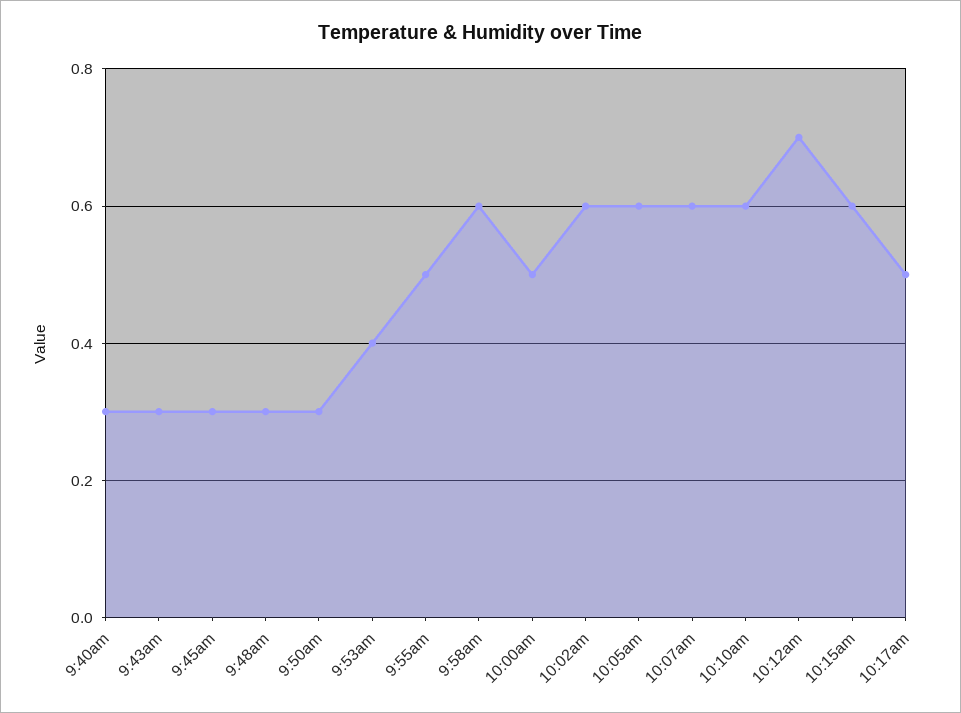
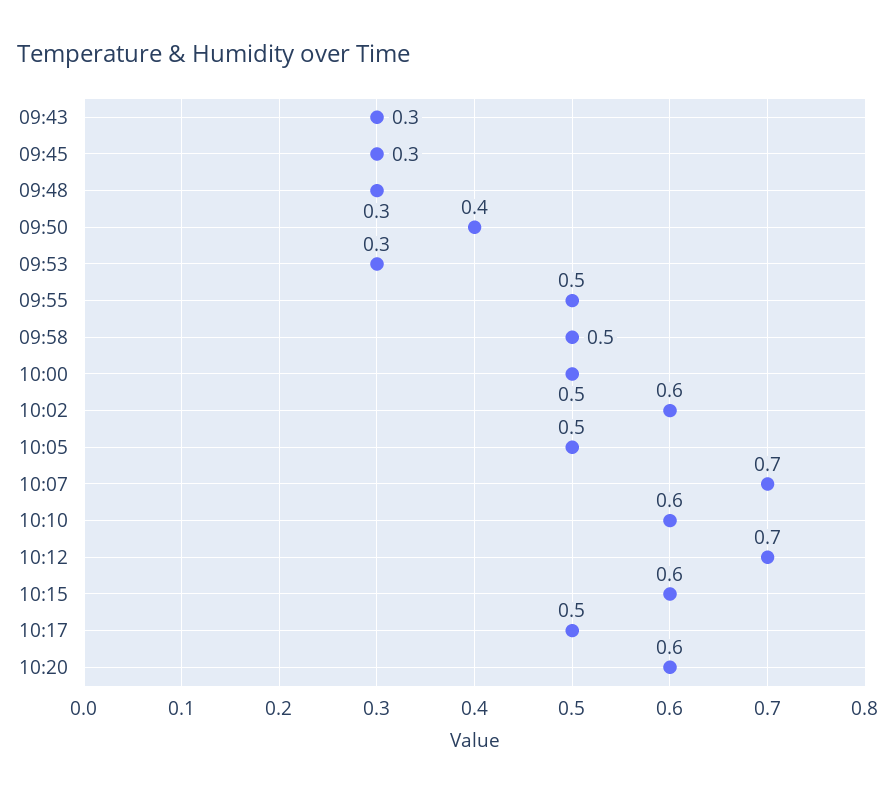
9:40am: 0.3 -> none
9:50am: 0.3 -> 0.4
9:53am: 0.4 -> 0.3
9:58am: 0.6 -> 0.5
10:05am: 0.6 -> 0.5
10:07am: 0.6 -> 0.7
10:20: none -> 0.6

